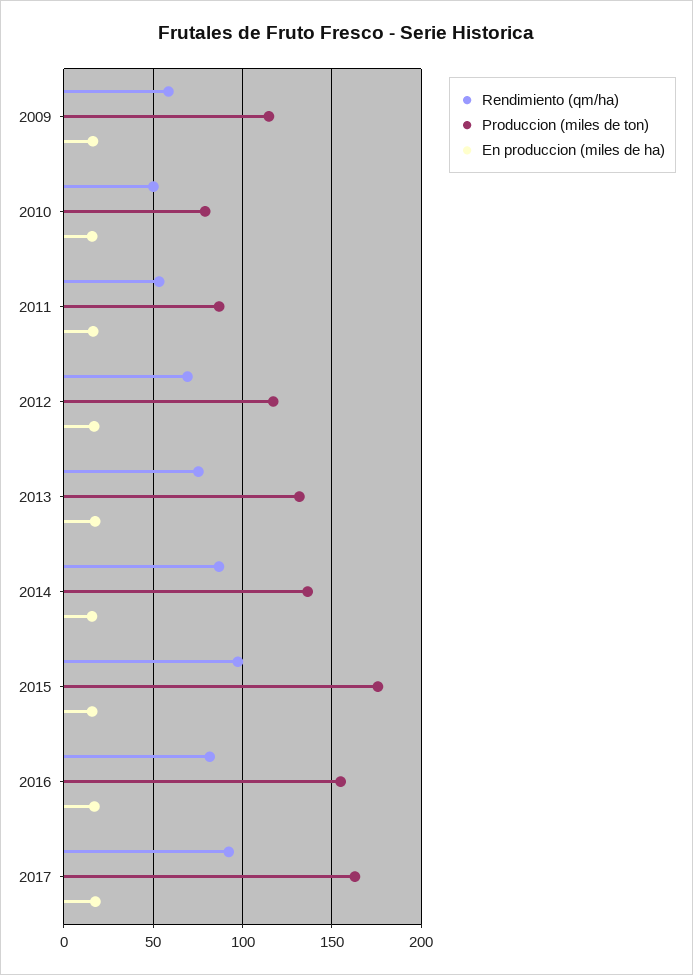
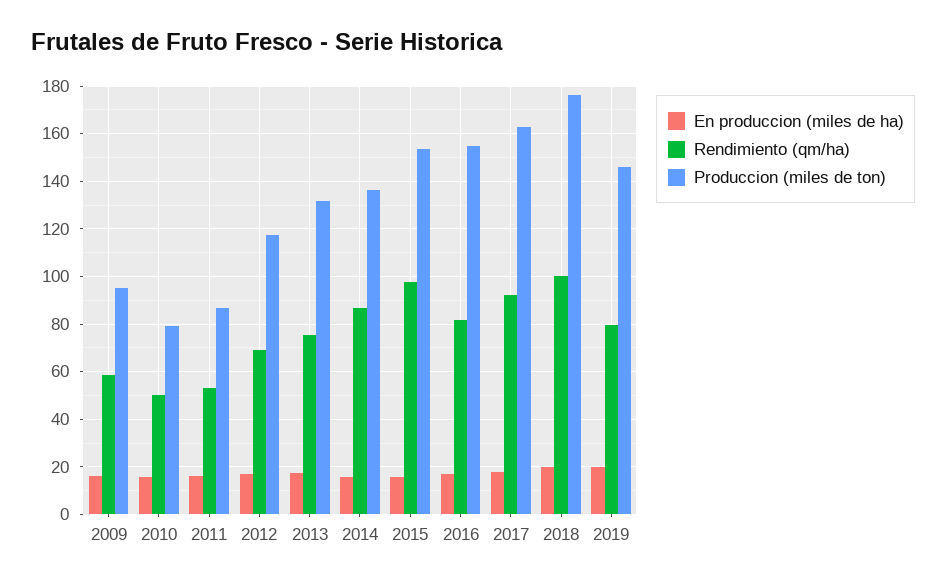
Produccion (miles de ton), 2009: 115 -> 95
Produccion (miles de ton), 2015: 175 -> 155
En produccion (miles de ha), 2018: none -> 20
Rendimiento (qm/ha), 2018: none -> 100
Produccion (miles de ton), 2018: none -> 175
En produccion (miles de ha), 2019: none -> 20
Rendimiento (qm/ha), 2019: none -> 80
Produccion (miles de ton), 2019: none -> 145

